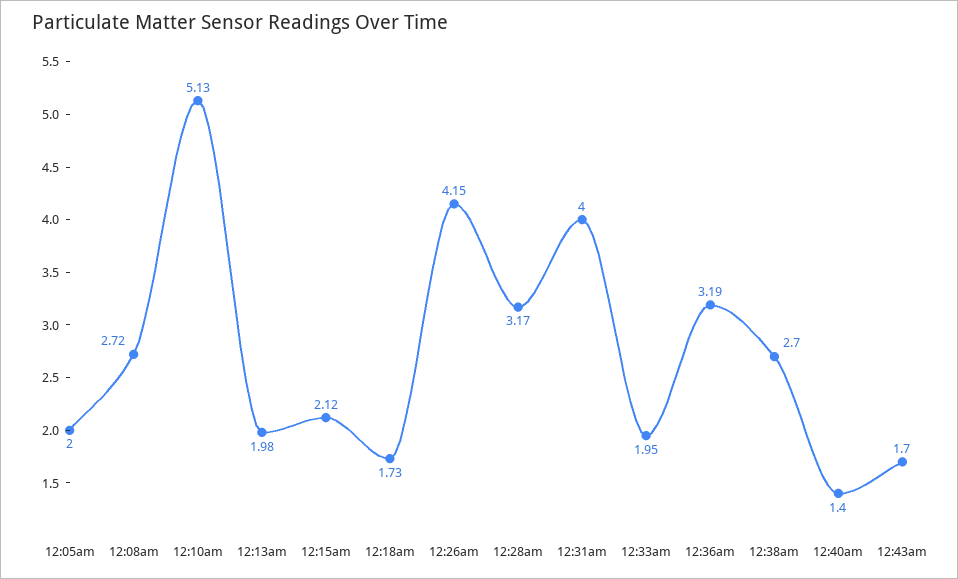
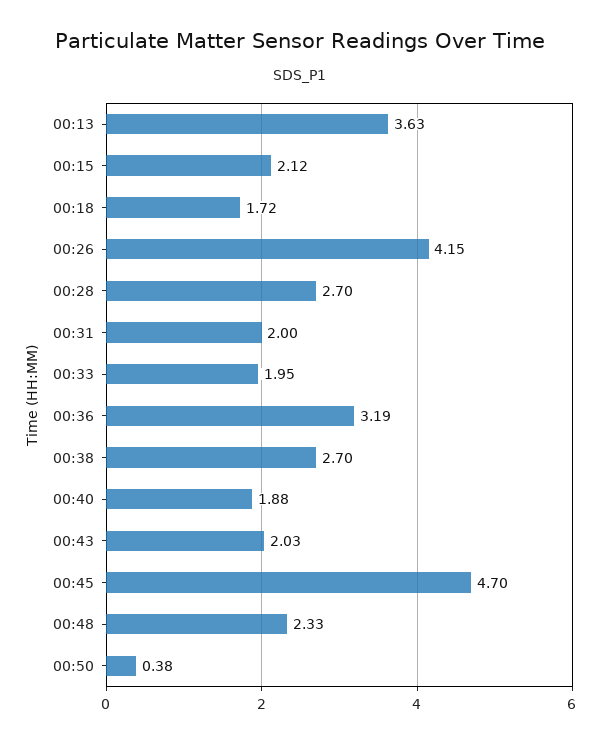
12:05am: 2 -> none
12:08am: 2.72 -> none
12:10am: 5.13 -> none
12:13am: 1.98 -> 3.63
12:18am: 1.73 -> 1.72
12:28am: 3.17 -> 2.7
12:31am: 4 -> 2
12:40am: 1.4 -> 1.88
12:43am: 1.7 -> 2.03
00:45: none -> 4.7
00:48: none -> 2.33
00:50: none -> 0.38

